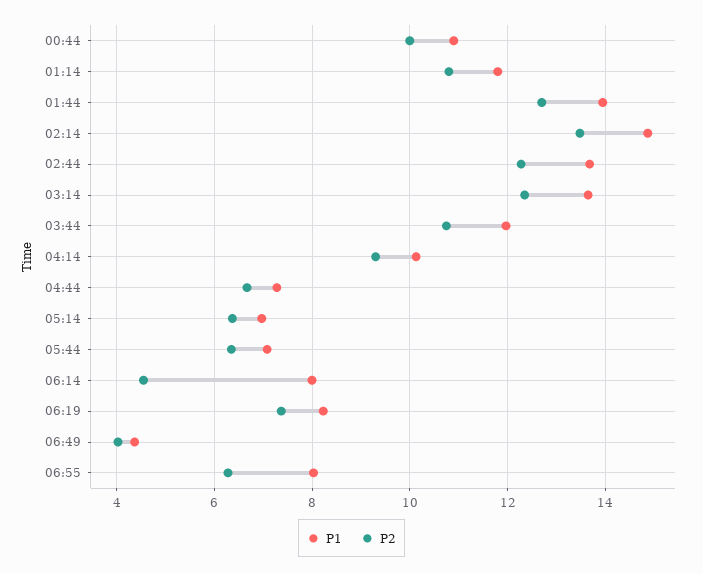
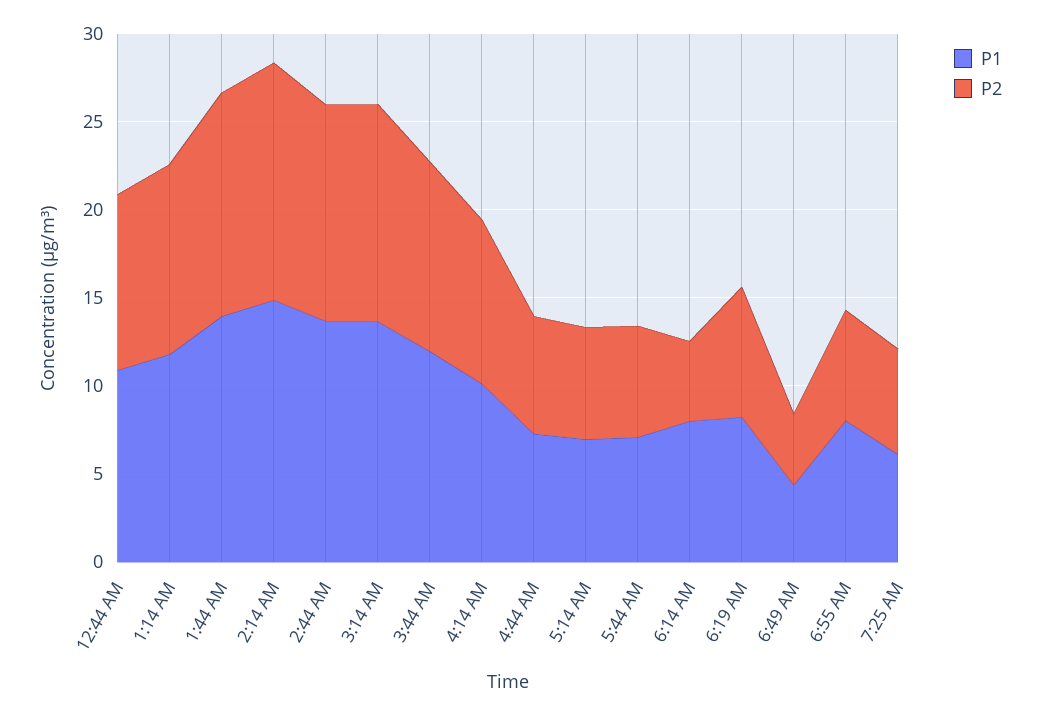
P1, 7:25 AM: none -> 6
P2, 7:25 AM: none -> 6

